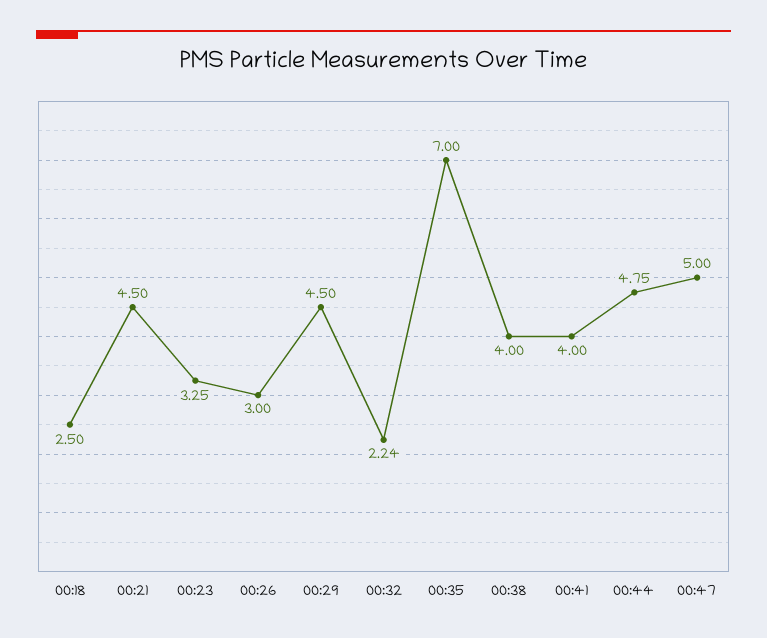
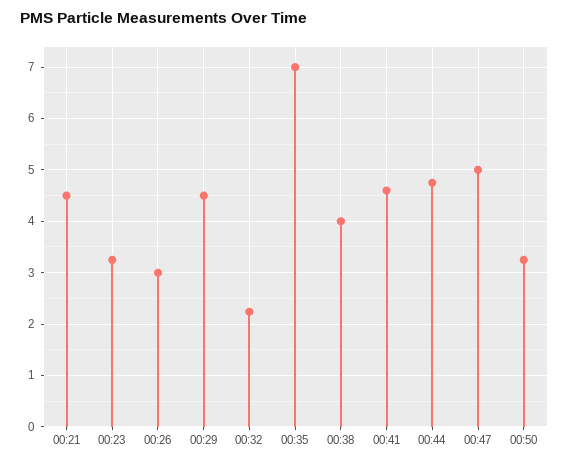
00:18: 2.5 -> none
00:41: 4 -> 4.6
00:50: none -> 3.2

